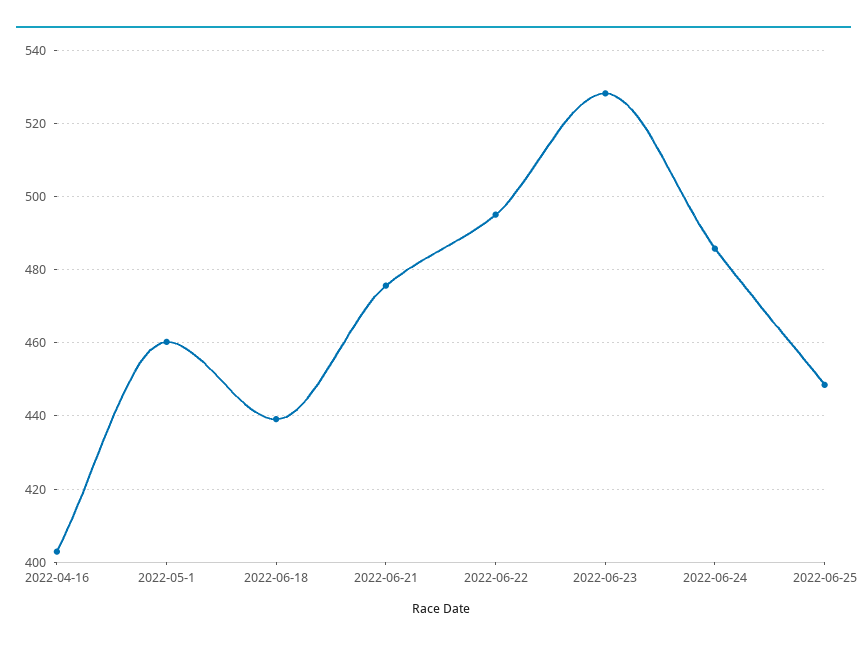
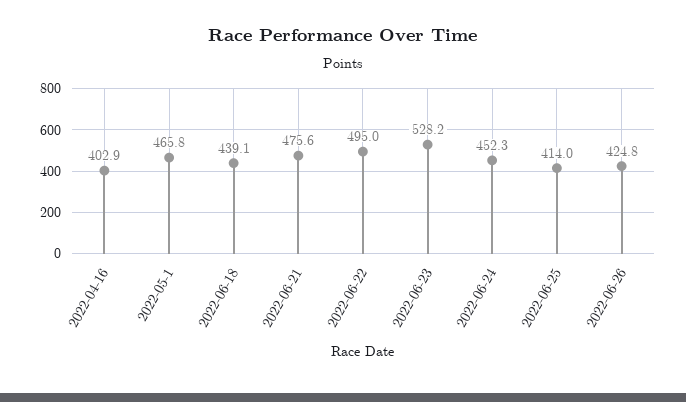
2022-05-1: 460 -> 465.8
2022-06-24: 486 -> 452.3
2022-06-25: 448 -> 414
2022-06-26: none -> 424.8

